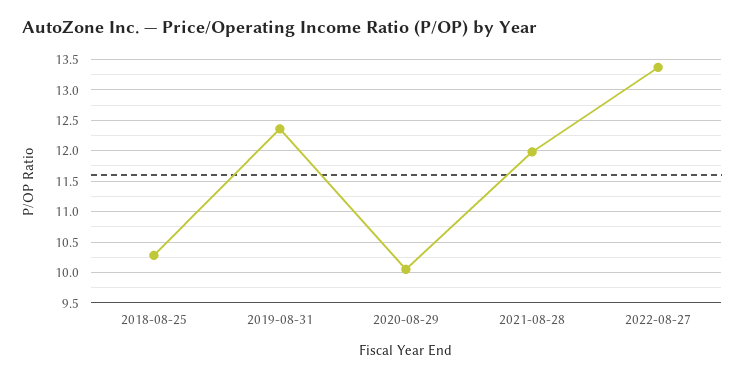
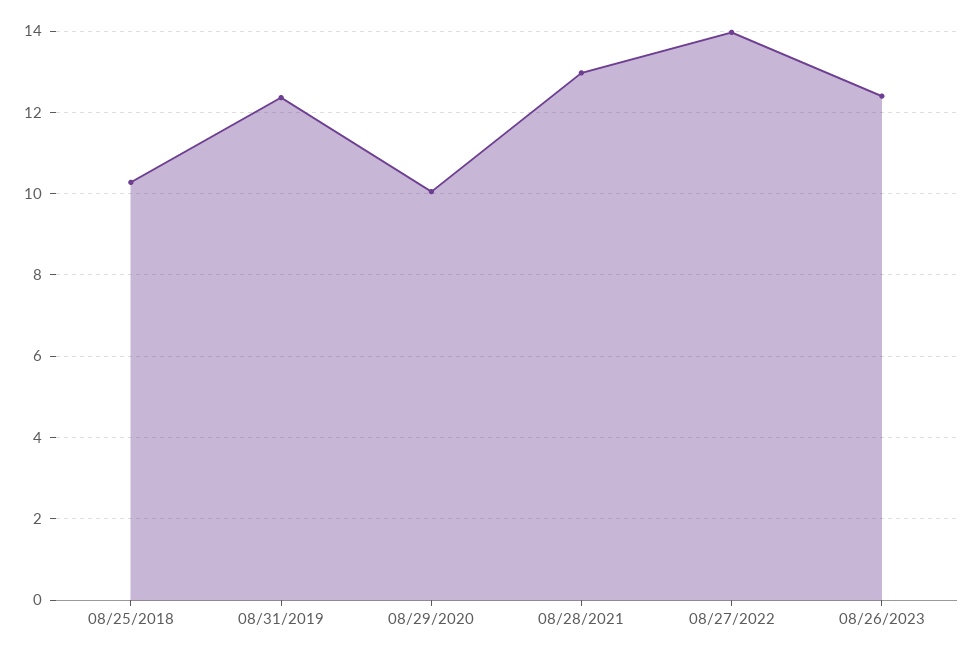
2021-08-28: 12 -> 13
2022-08-27: 13.4 -> 14
08/26/2023: none -> 12.4

